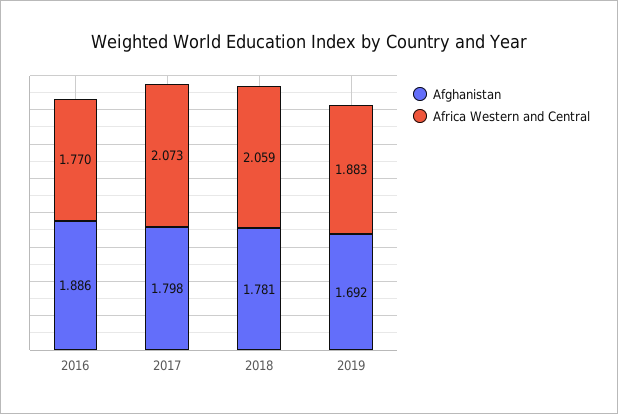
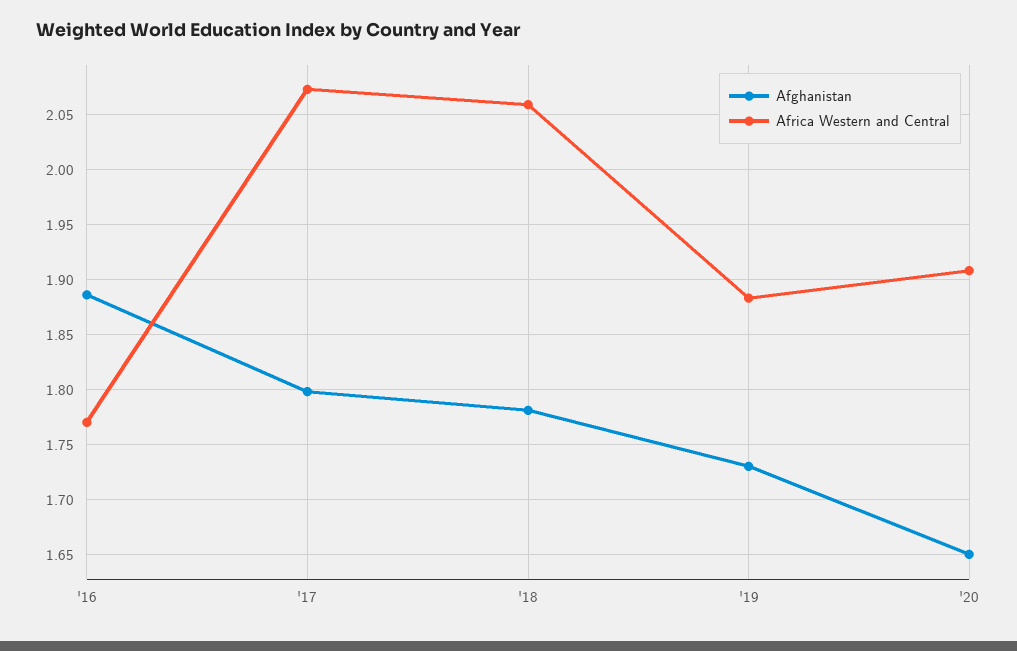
Afghanistan, 2019: 1.692 -> 1.73
Afghanistan, '20: none -> 1.65
Africa Western and Central, '20: none -> 1.91

